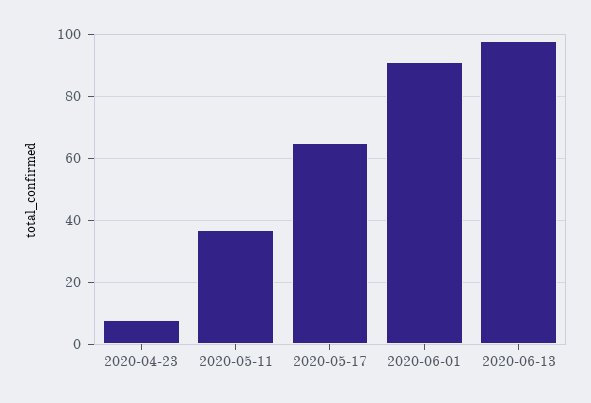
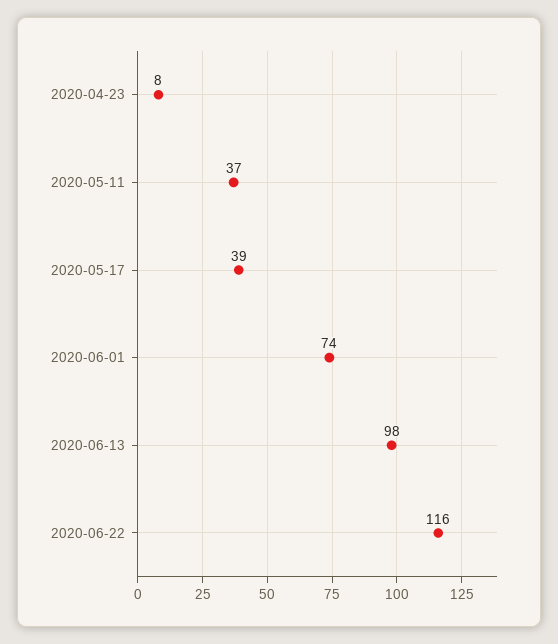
2020-05-17: 65 -> 39
2020-06-01: 90 -> 74
2020-06-22: none -> 116

